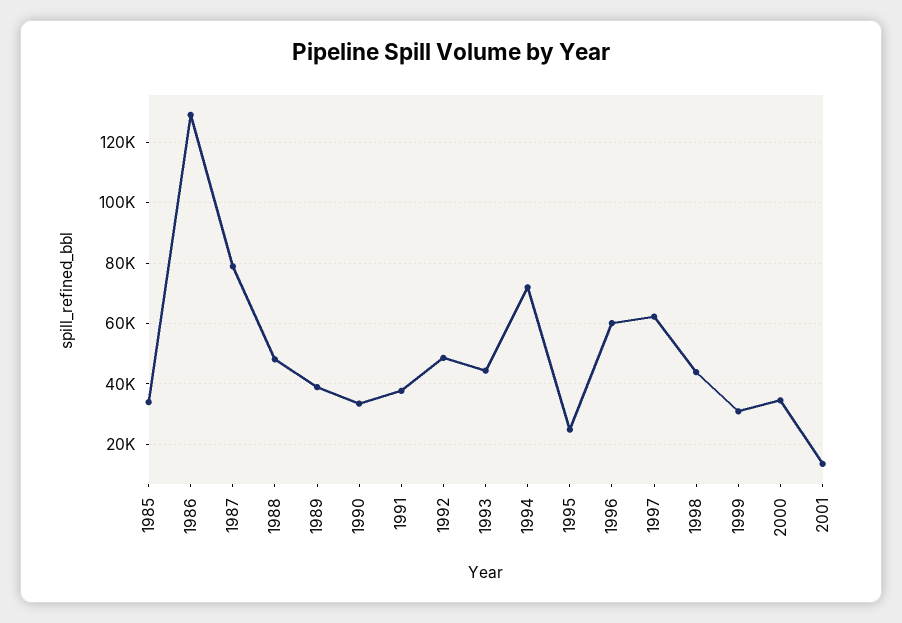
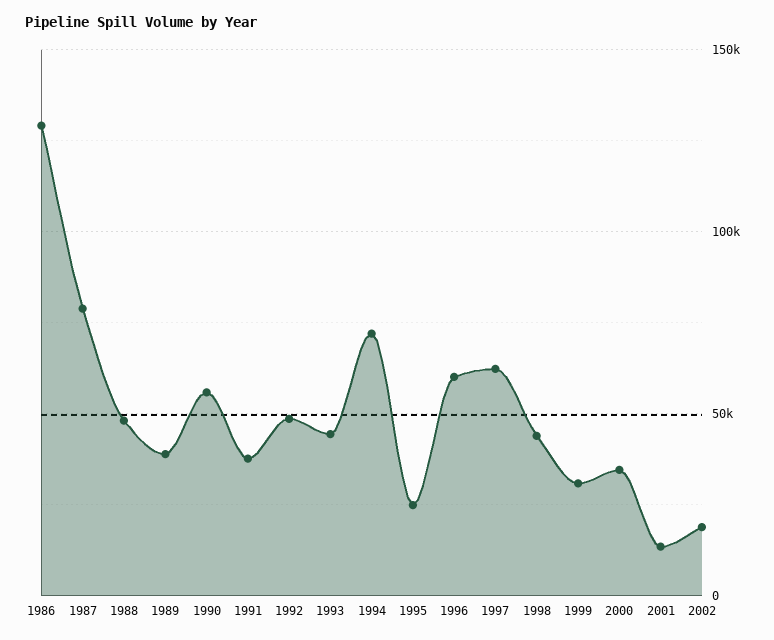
1985: 34000 -> none
1990: 34000 -> 55000
2002: none -> 20000

